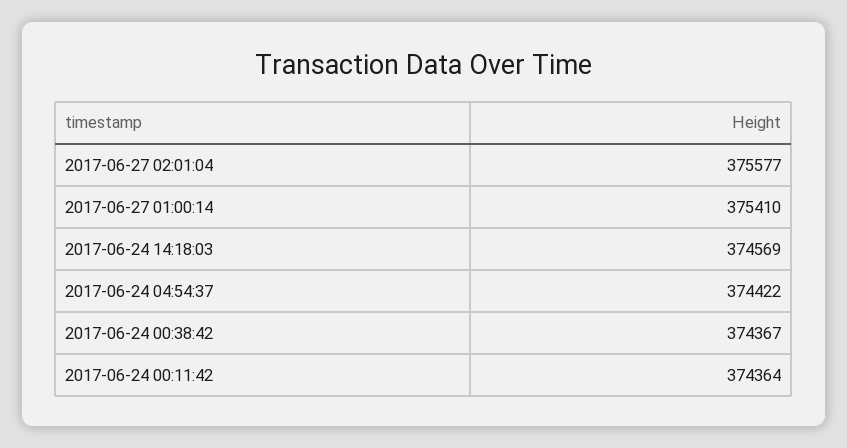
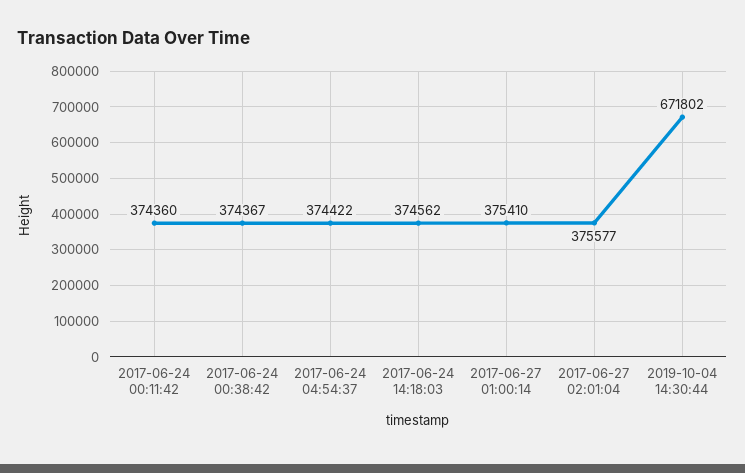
2017-06-24 14:18:03: 374569 -> 374562
2017-06-24 00:11:42: 374364 -> 374360
2019-10-04 14:30:44: none -> 671802

